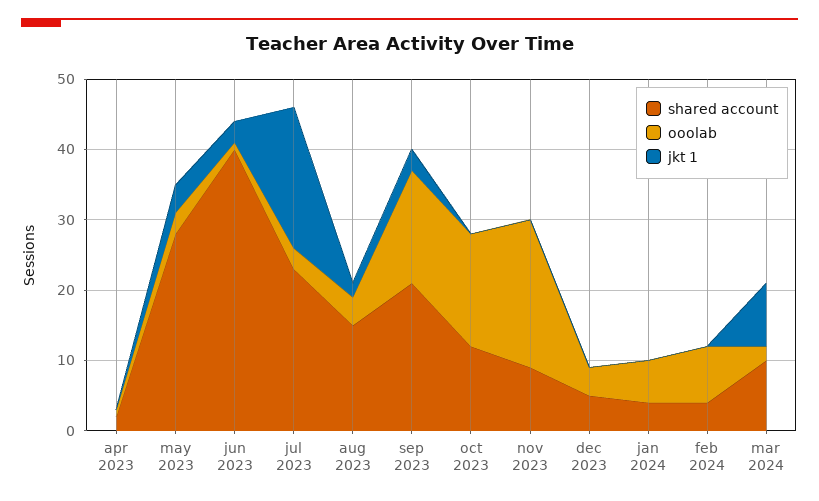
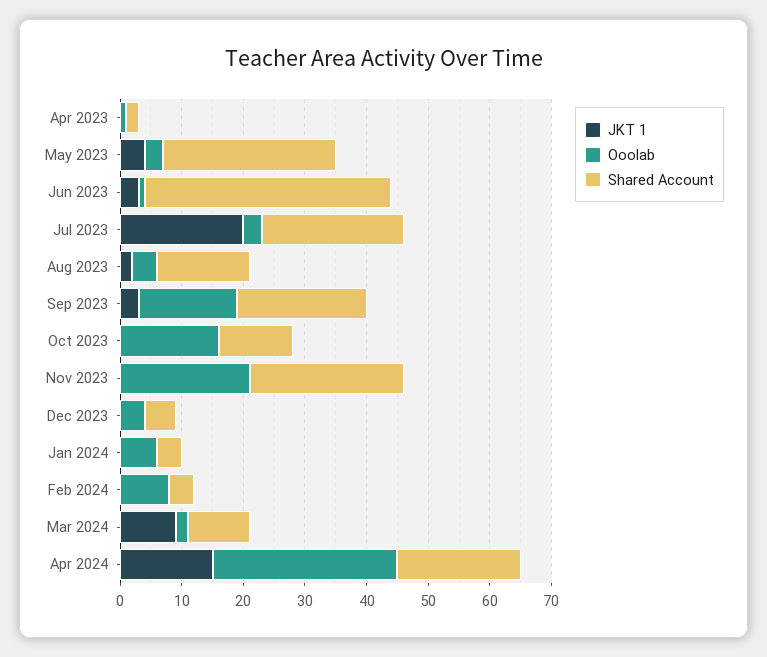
shared account, nov 2023: 10 -> 25
jkt 1, Apr 2024: none -> 15
ooolab, Apr 2024: none -> 30
shared account, Apr 2024: none -> 20

